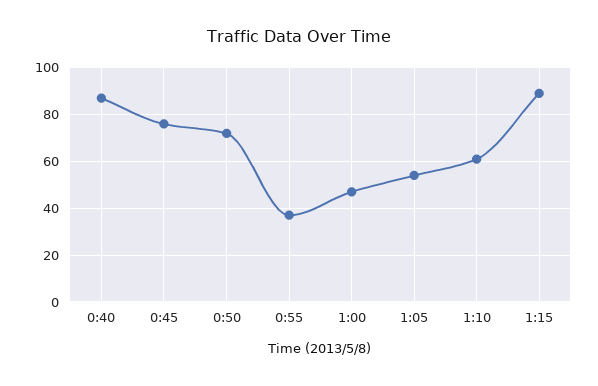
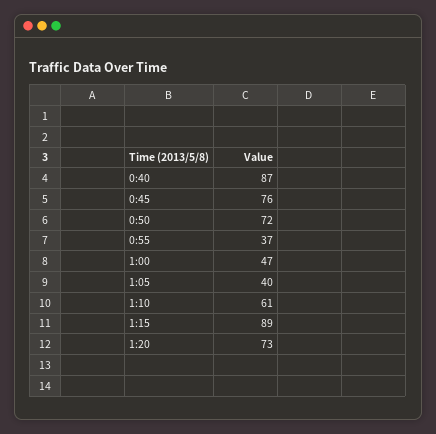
1:05: 55 -> 40
1:20: none -> 73

